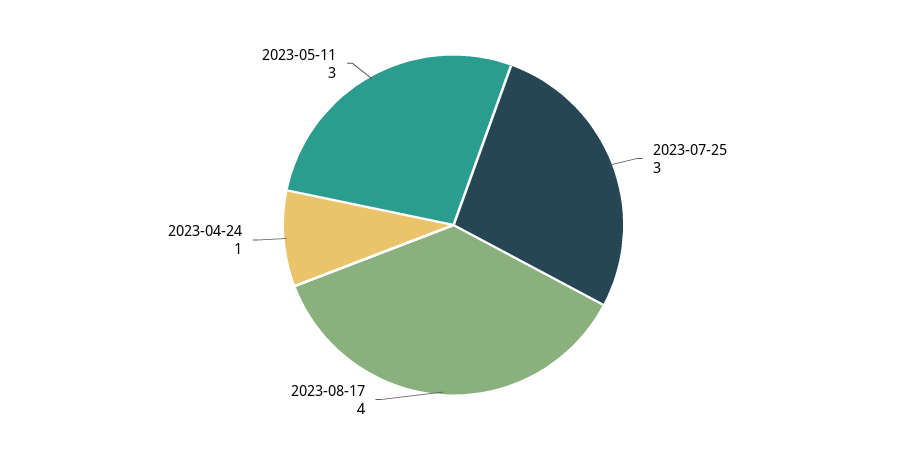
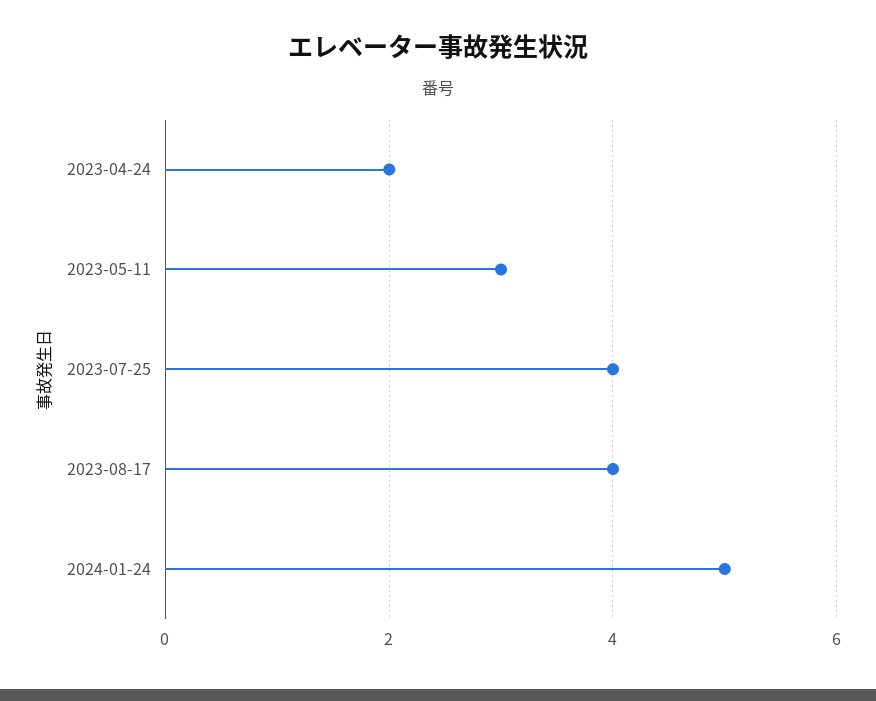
2023-07-25: 3 -> 4
2023-04-24: 1 -> 2
2024-01-24: none -> 5

